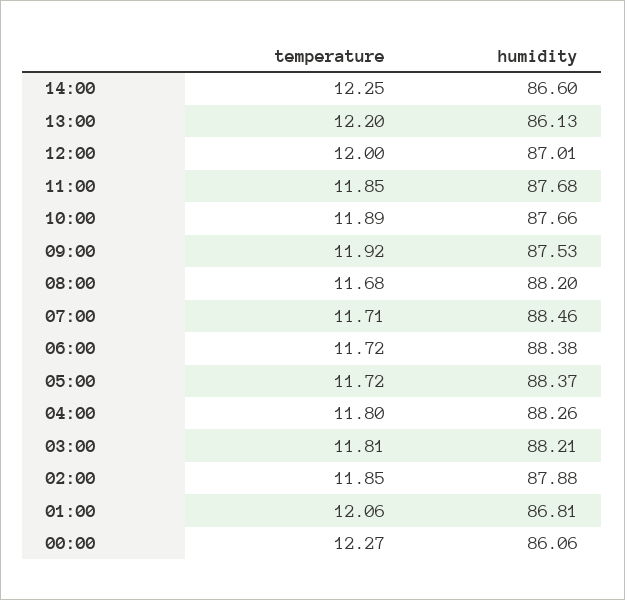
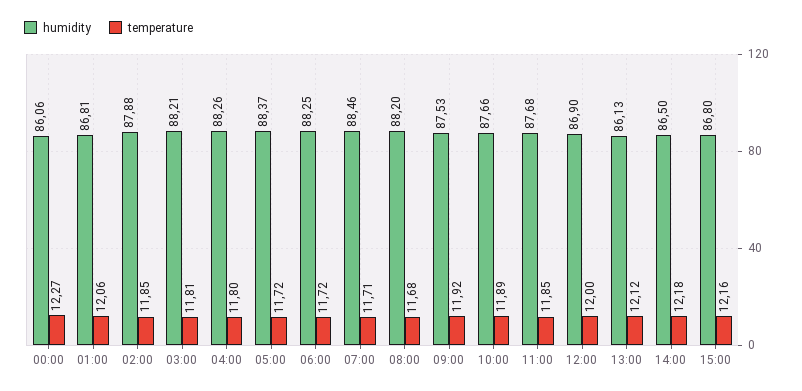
temperature, 14:00: 12.25 -> 12.18
humidity, 14:00: 86.6 -> 86.5
temperature, 13:00: 12.2 -> 12.12
humidity, 12:00: 87.01 -> 86.9
humidity, 06:00: 88.38 -> 88.25
humidity, 15:00: none -> 86.8
temperature, 15:00: none -> 12.16

